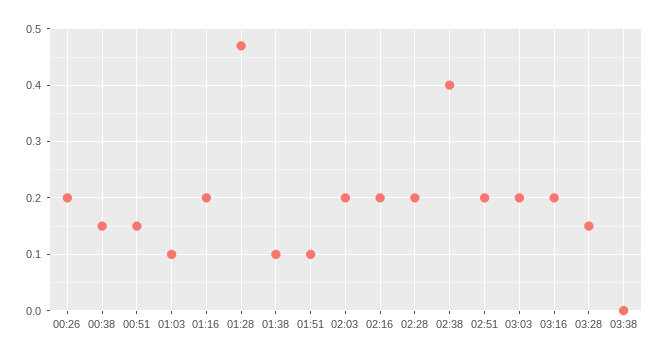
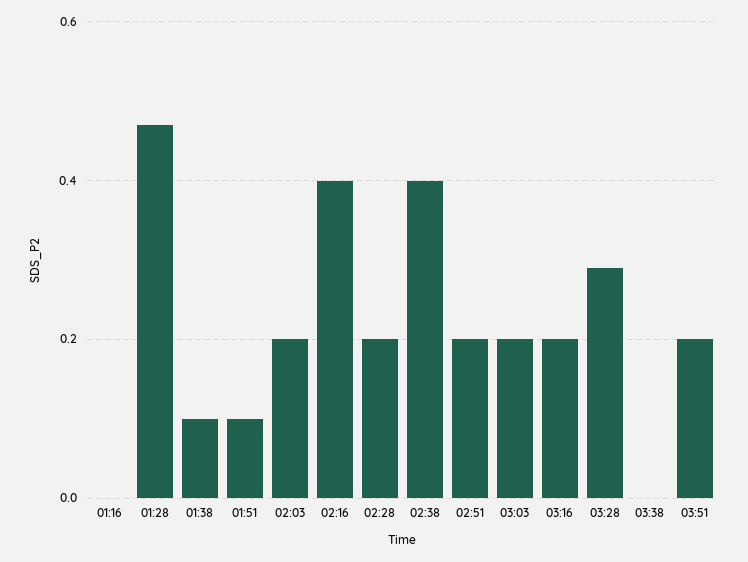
00:26: 0.2 -> none
00:38: 0.15 -> none
00:51: 0.15 -> none
01:03: 0.1 -> none
01:16: 0.2 -> 0
02:16: 0.2 -> 0.4
03:28: 0.15 -> 0.3
03:51: none -> 0.2

